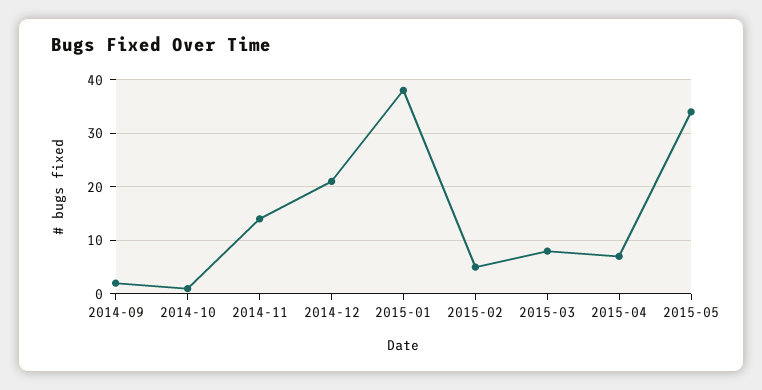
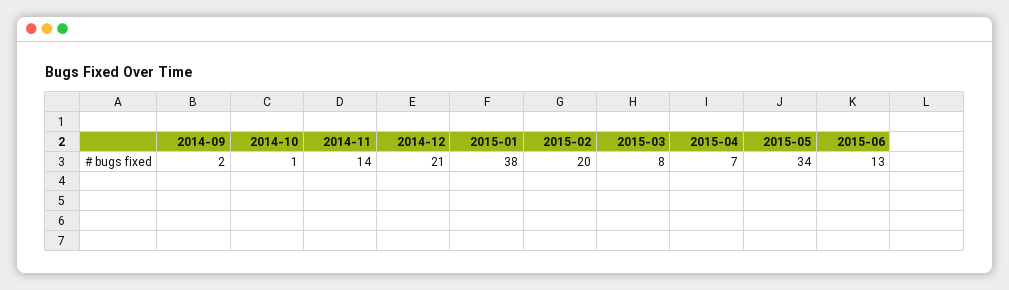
2015-02: 5 -> 20
2015-06: none -> 13

